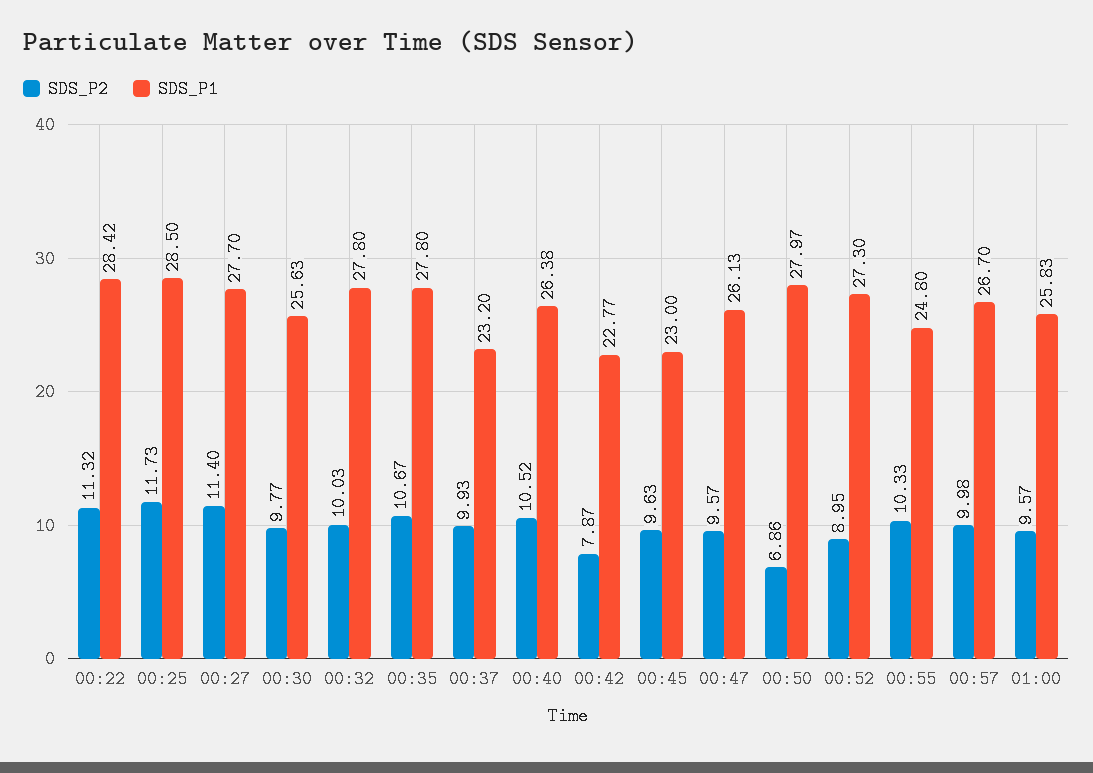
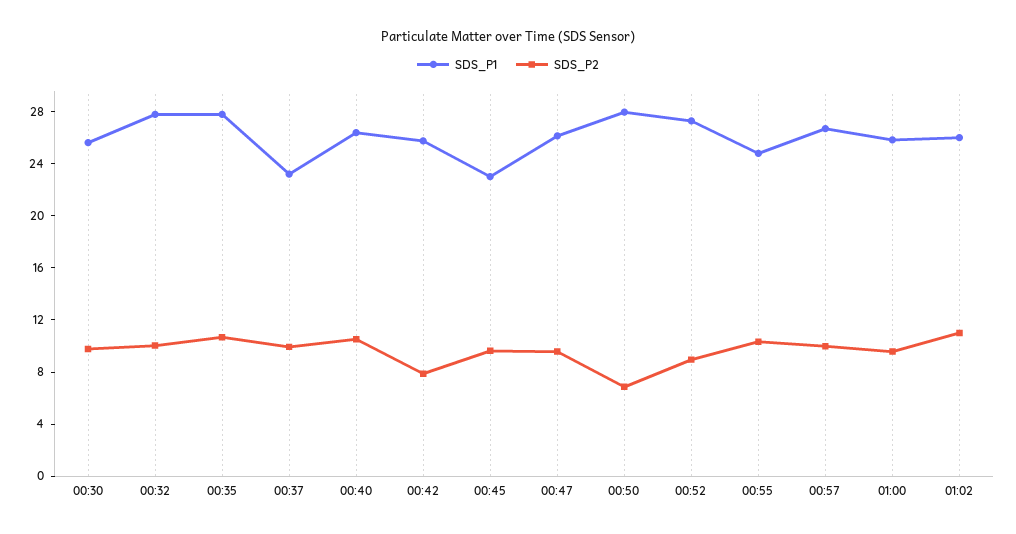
SDS_P2, 00:22: 11.32 -> none
SDS_P1, 00:22: 28.42 -> none
SDS_P2, 00:25: 11.73 -> none
SDS_P1, 00:25: 28.5 -> none
SDS_P2, 00:27: 11.4 -> none
SDS_P1, 00:27: 27.7 -> none
SDS_P1, 00:42: 22.77 -> 26
SDS_P1, 01:02: none -> 26
SDS_P2, 01:02: none -> 11

